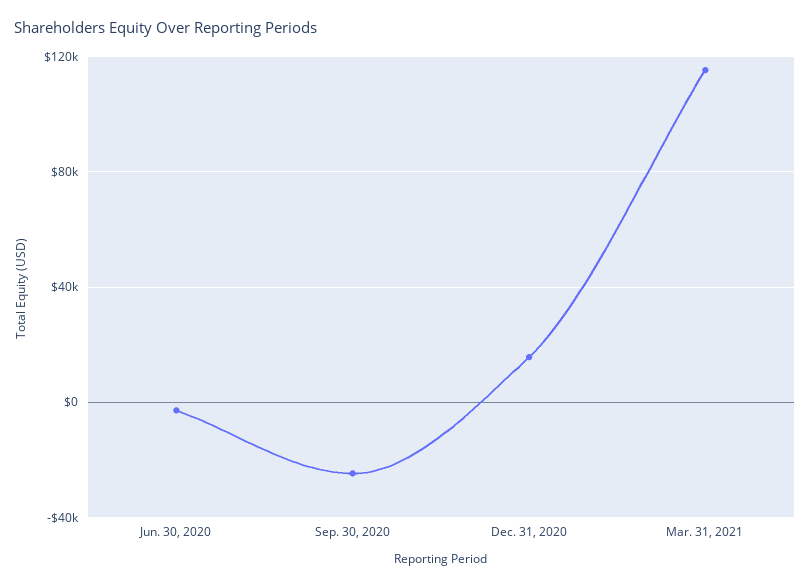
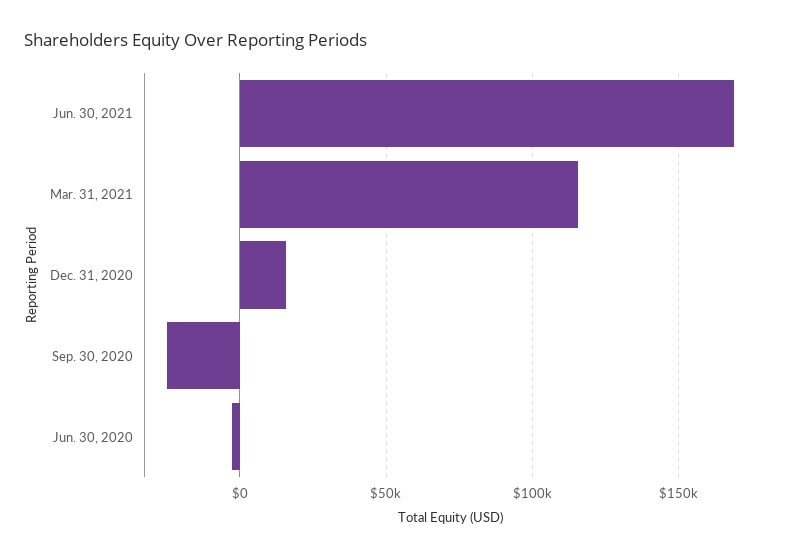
Jun. 30, 2021: none -> 170000

